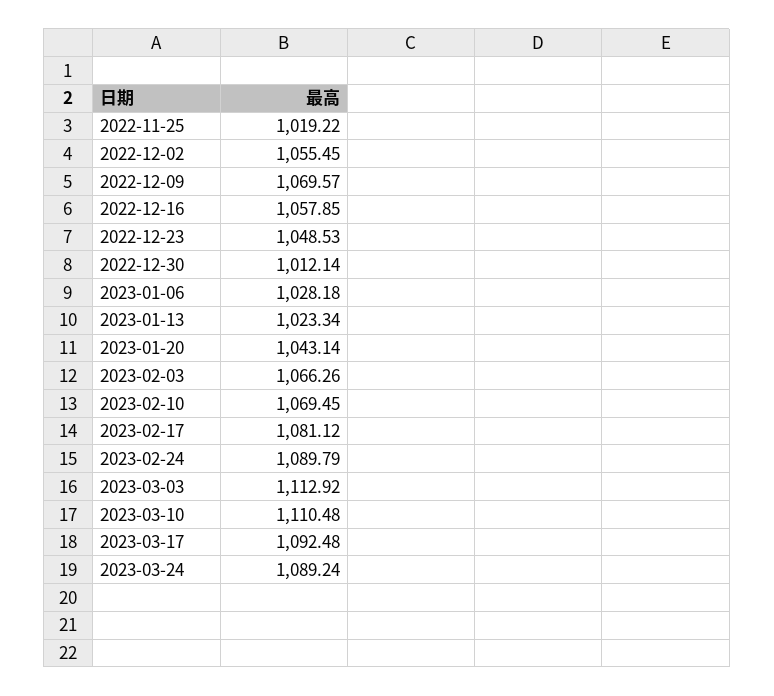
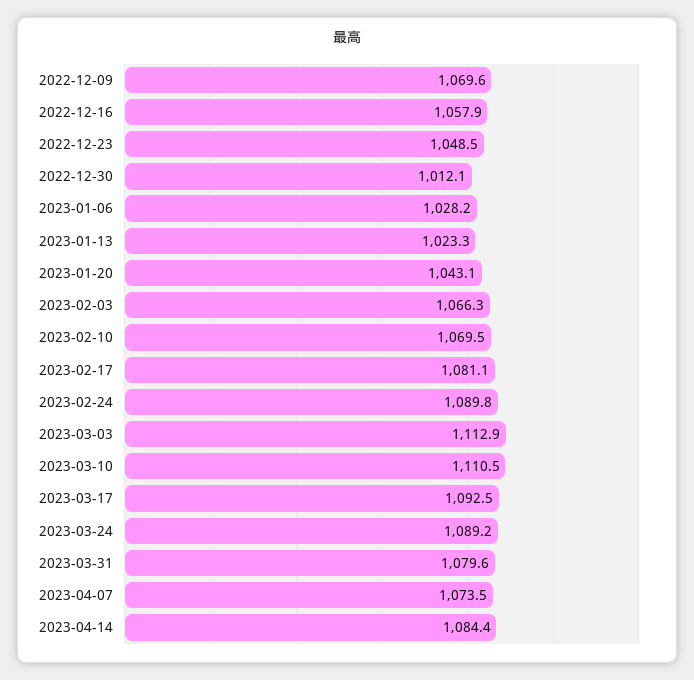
2022-11-25: 1019.22 -> none
2022-12-02: 1055.45 -> none
2023-03-31: none -> 1079.6
2023-04-07: none -> 1073.5
2023-04-14: none -> 1084.4

